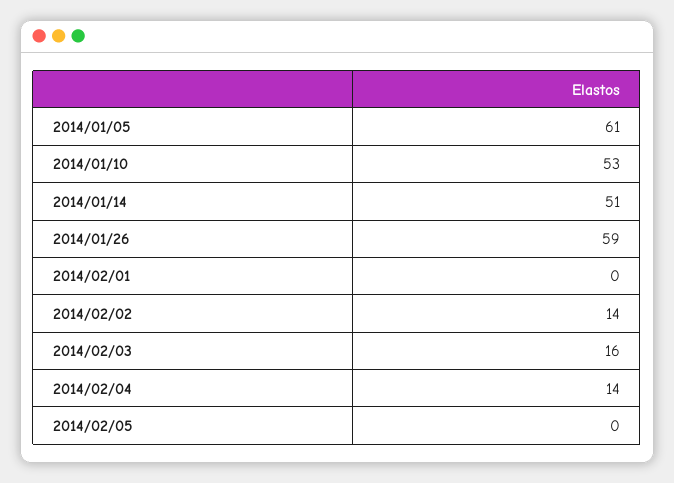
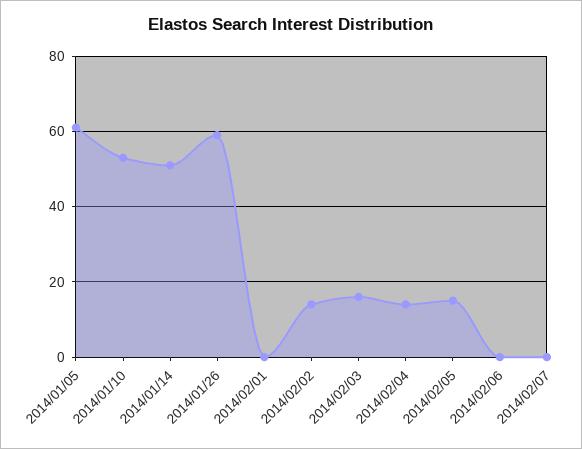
2014/02/05: 0 -> 15
2014/02/06: none -> 0
2014/02/07: none -> 0

